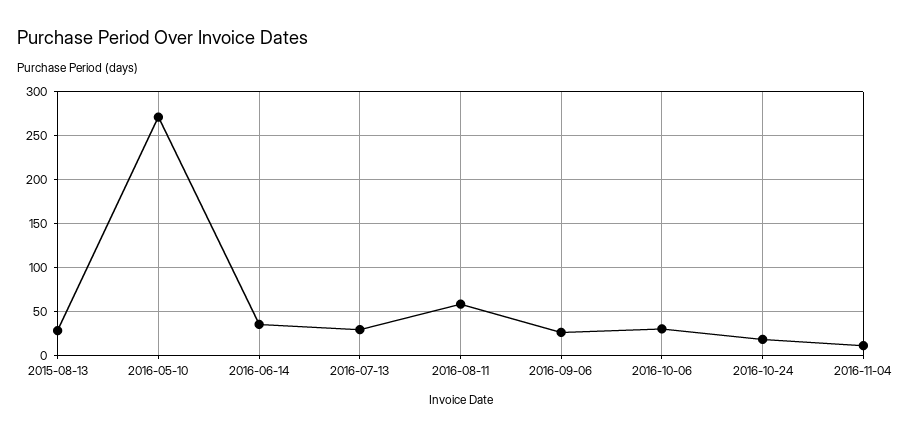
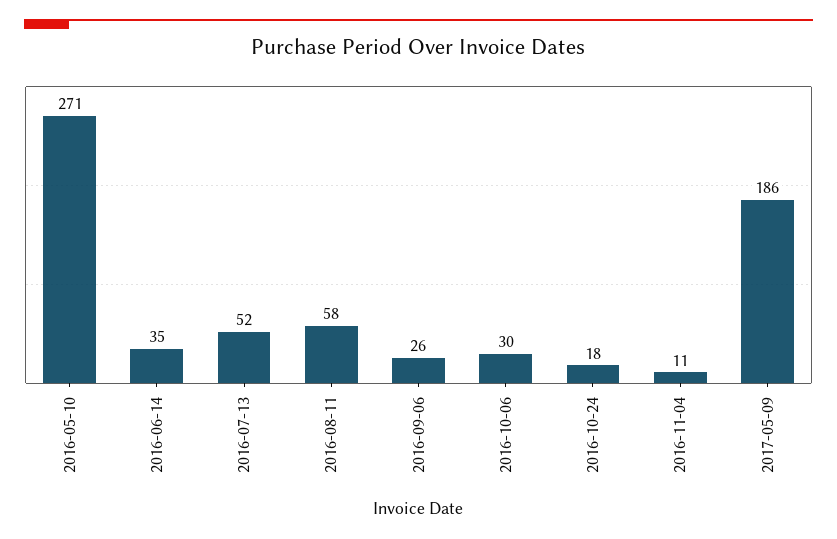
2015-08-13: 30 -> none
2016-07-13: 30 -> 52
2017-05-09: none -> 186

